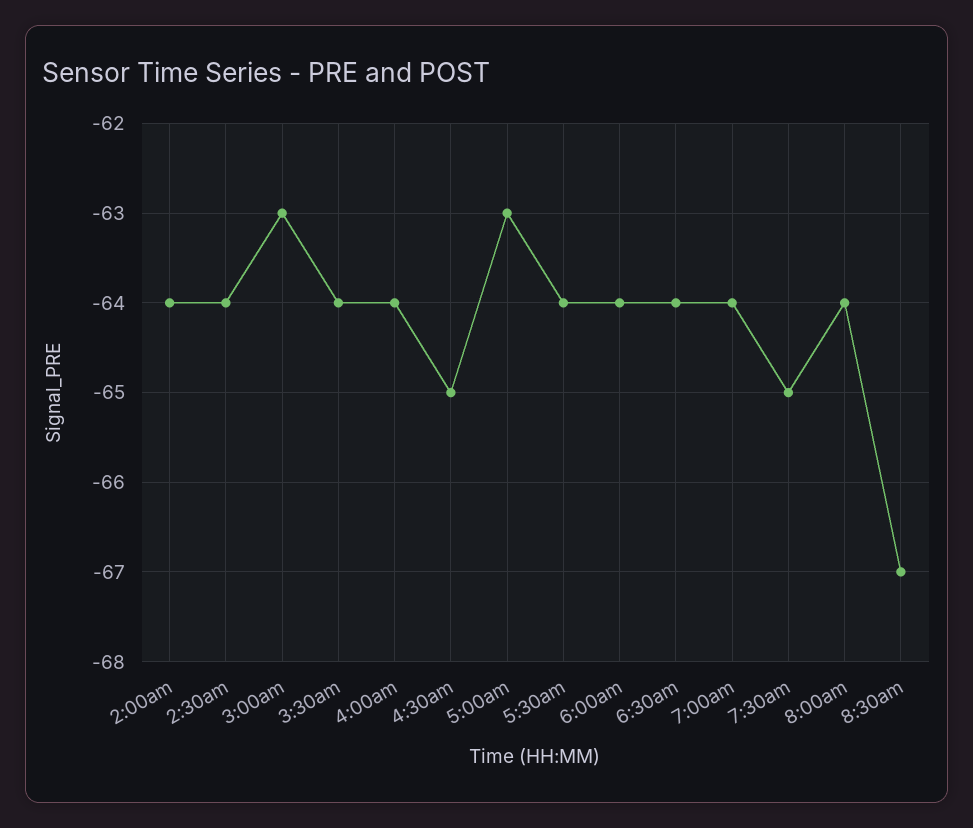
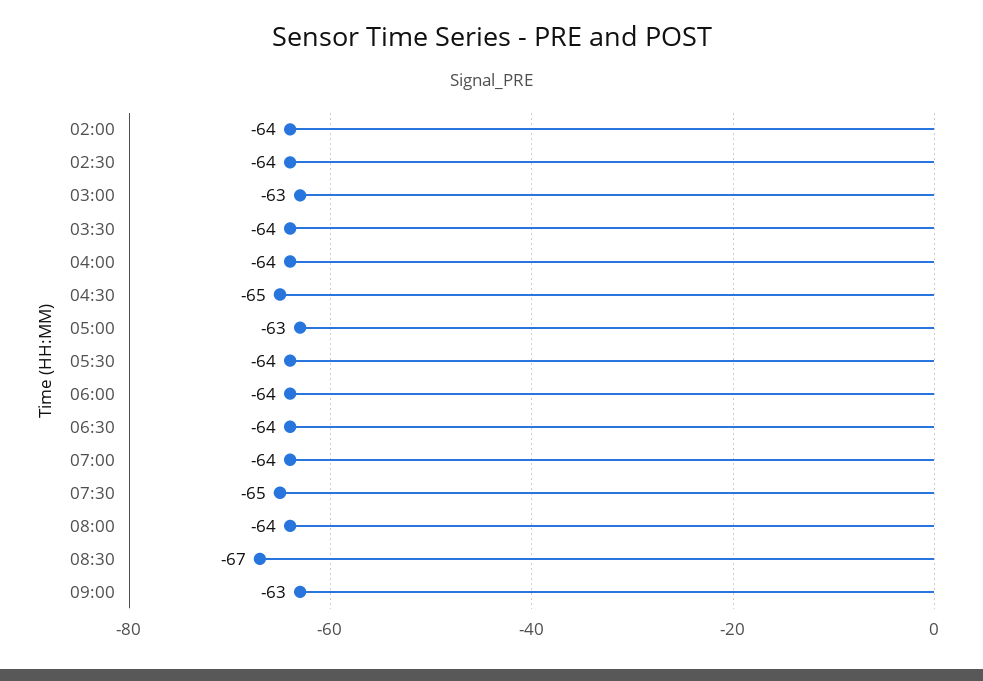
09:00: none -> -63

